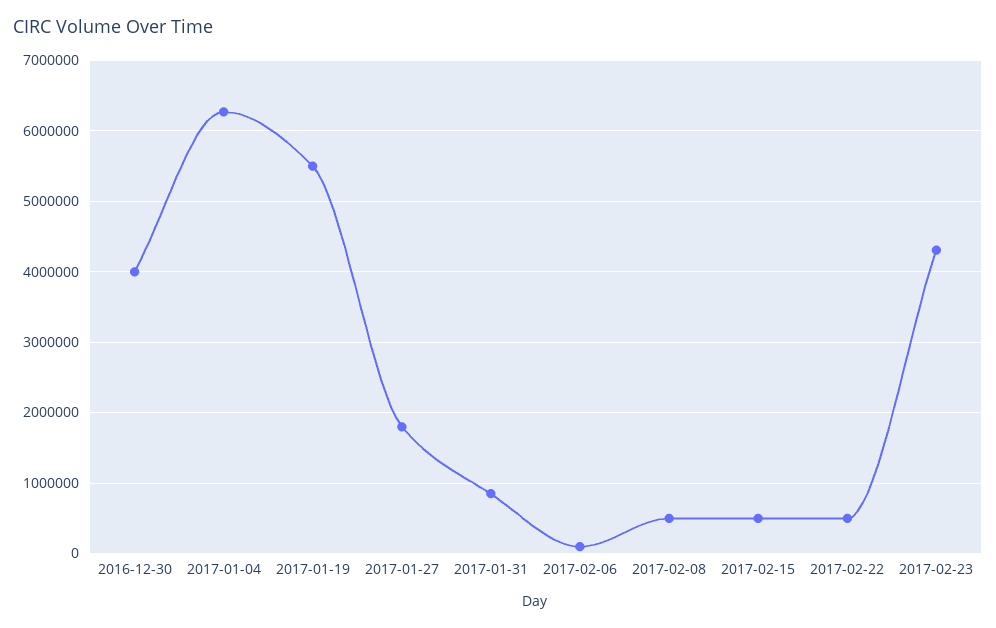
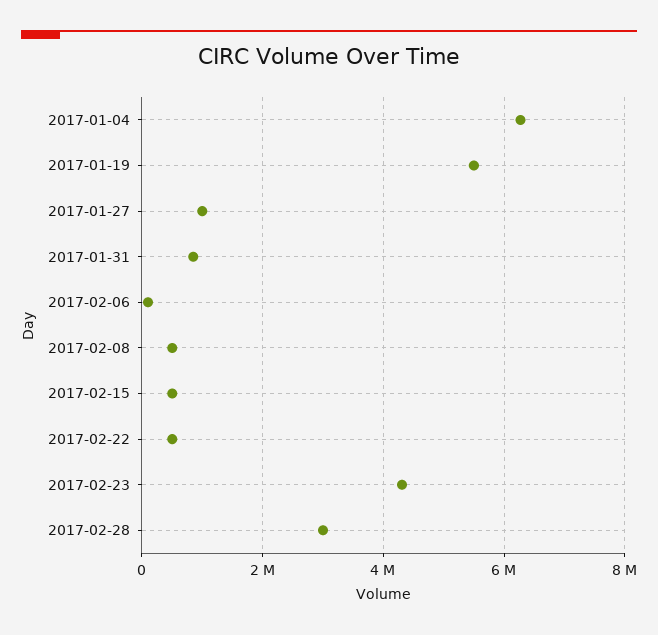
2016-12-30: 4000000 -> none
2017-01-27: 1800000 -> 1000000
2017-02-28: none -> 3000000

